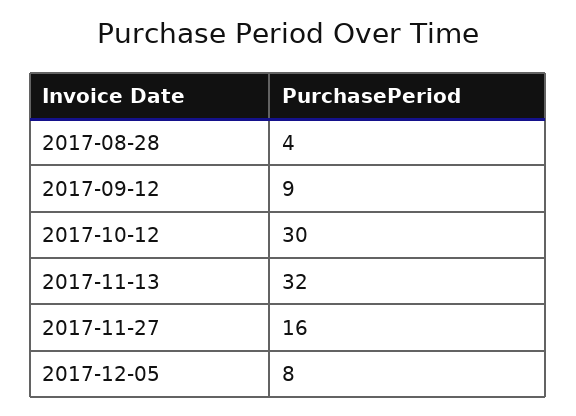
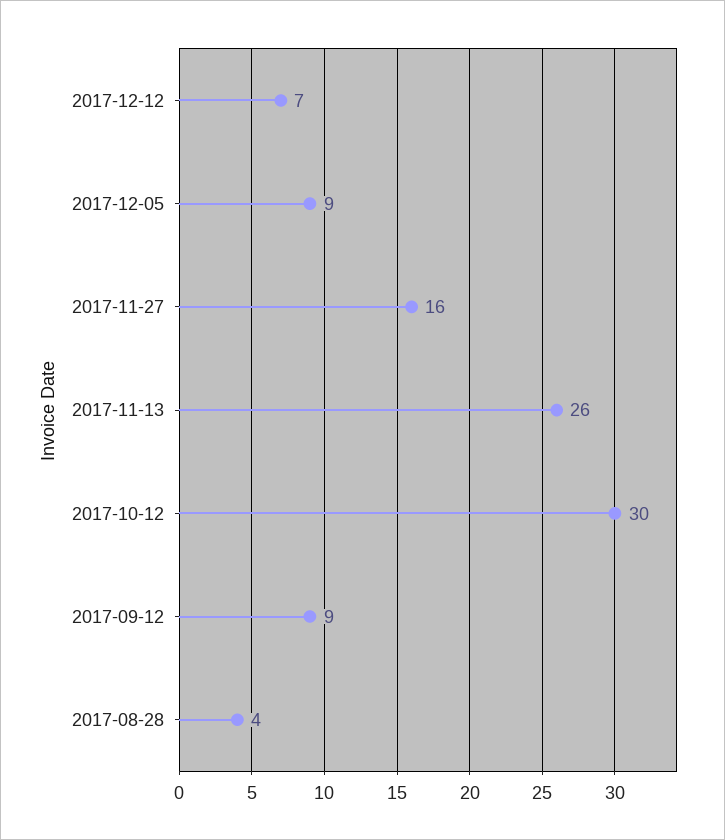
2017-11-13: 32 -> 26
2017-12-05: 8 -> 9
2017-12-12: none -> 7

